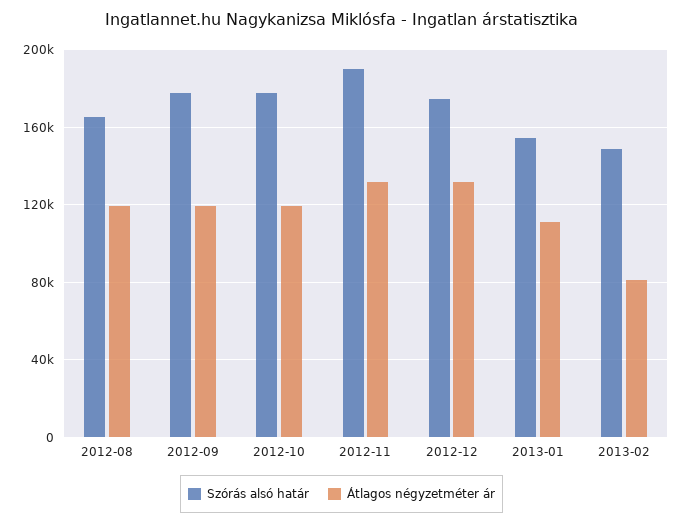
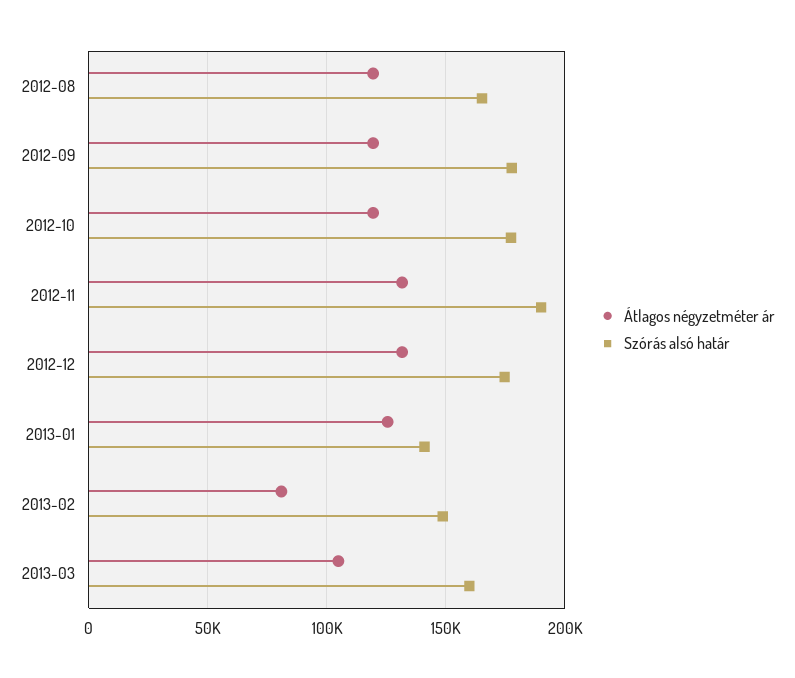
Szórás alsó határ, 2013-01: 155000 -> 140000
Átlagos négyzetméter ár, 2013-01: 110000 -> 125000
Átlagos négyzetméter ár, 2013-03: none -> 105000
Szórás alsó határ, 2013-03: none -> 160000

